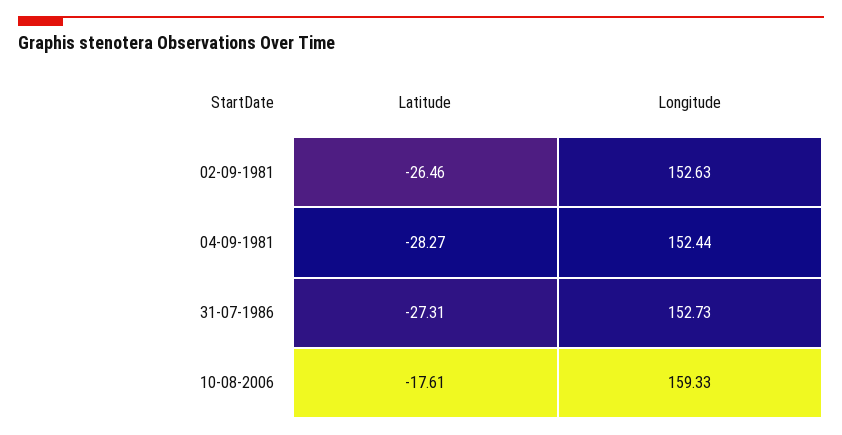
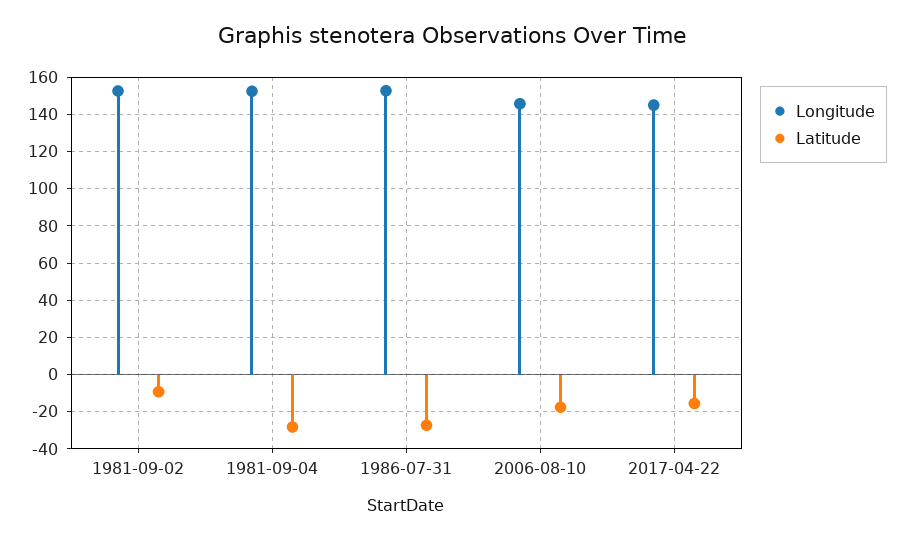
Latitude, 02-09-1981: -26.46 -> -10
Longitude, 10-08-2006: 159.33 -> 145
Longitude, 2017-04-22: none -> 145
Latitude, 2017-04-22: none -> -15

